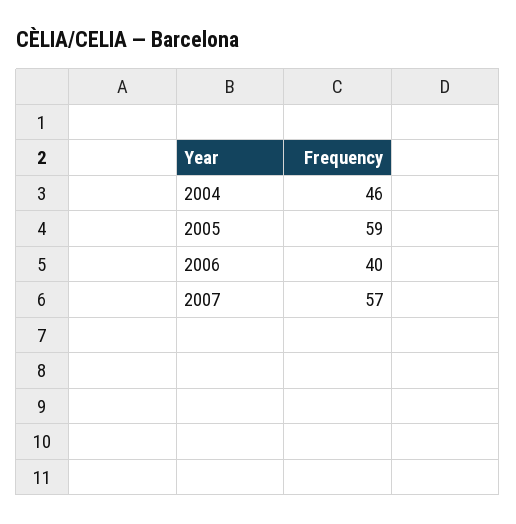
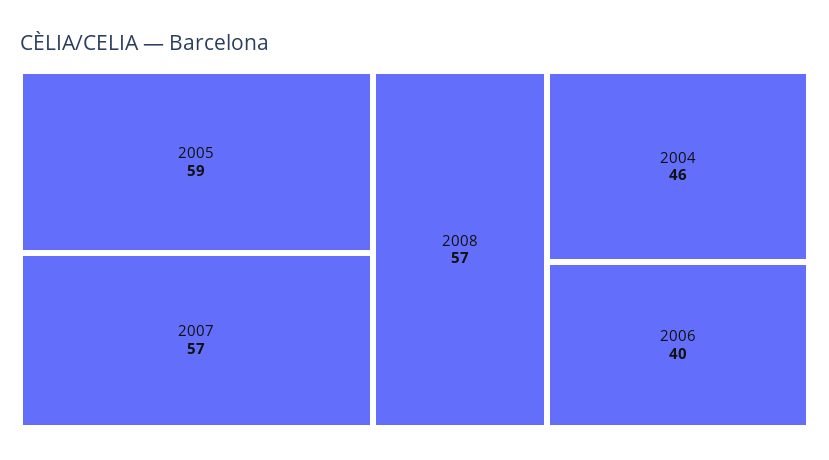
2008: none -> 57

